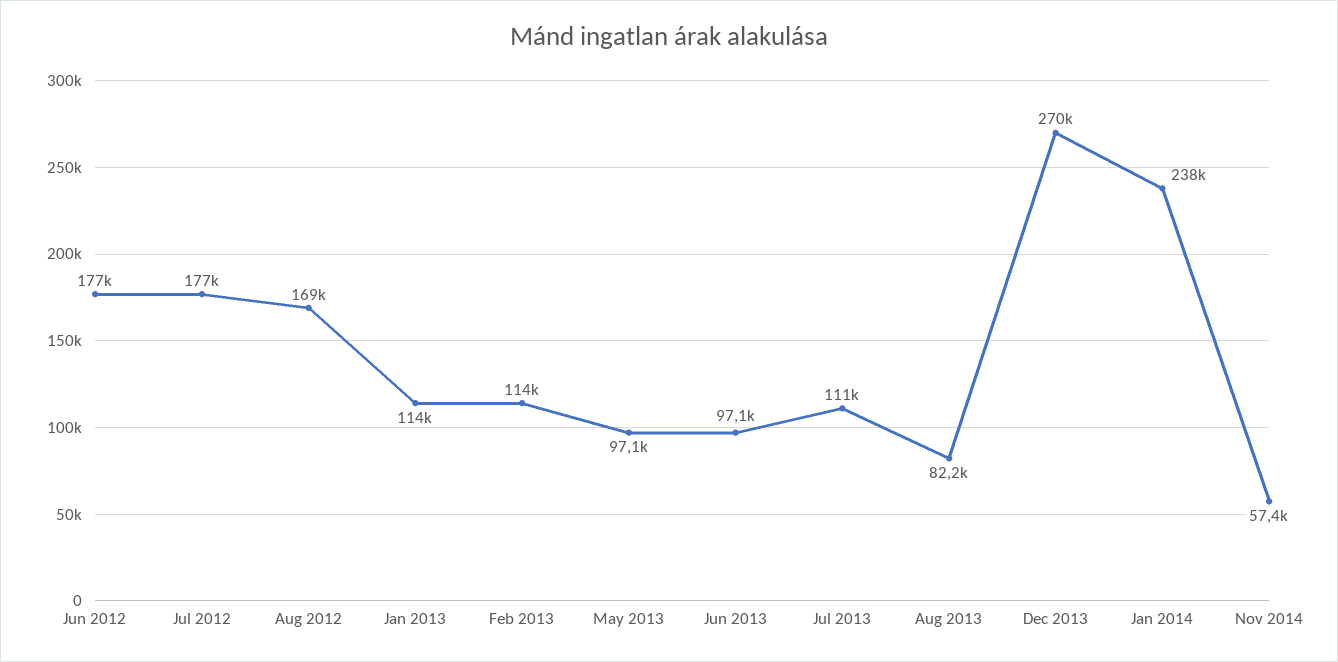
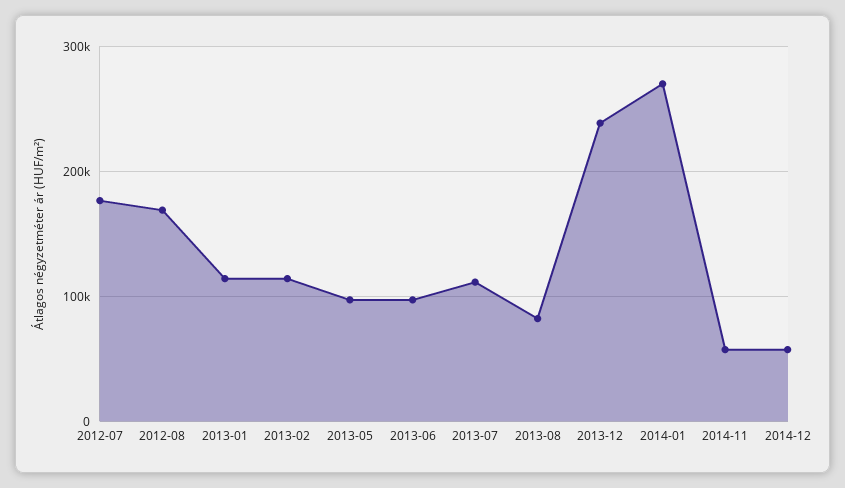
Jun 2012: 177000 -> none
Dec 2013: 270000 -> 240000
Jan 2014: 238000 -> 270000
2014-12: none -> 60000

